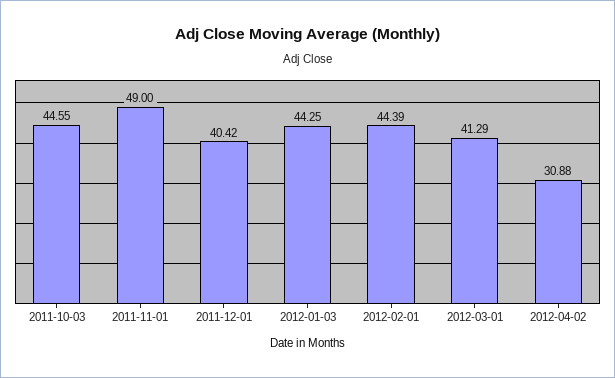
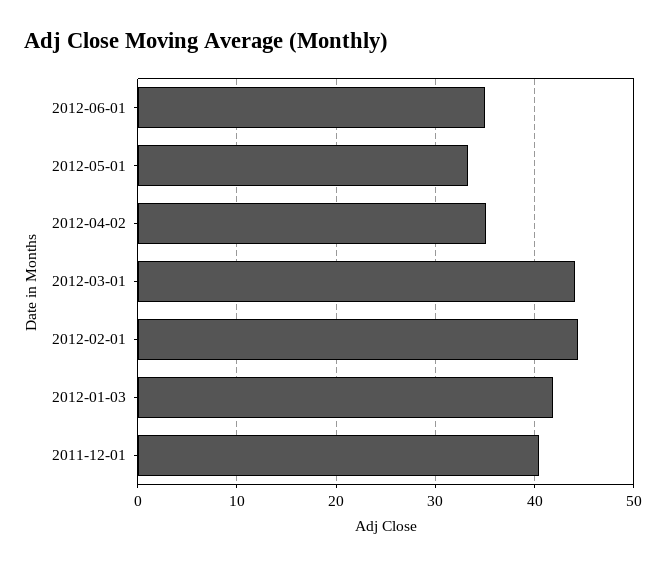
2011-10-03: 44.55 -> none
2011-11-01: 49 -> none
2012-01-03: 44.25 -> 42
2012-03-01: 41.29 -> 44
2012-04-02: 30.88 -> 35
2012-06-01: none -> 35
2012-05-01: none -> 33

